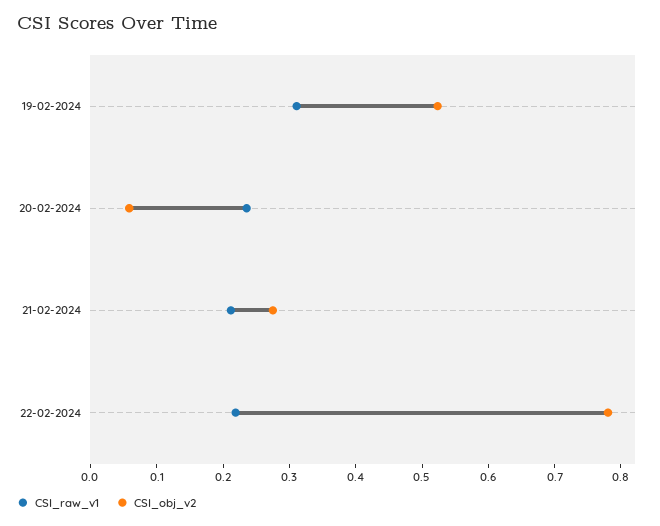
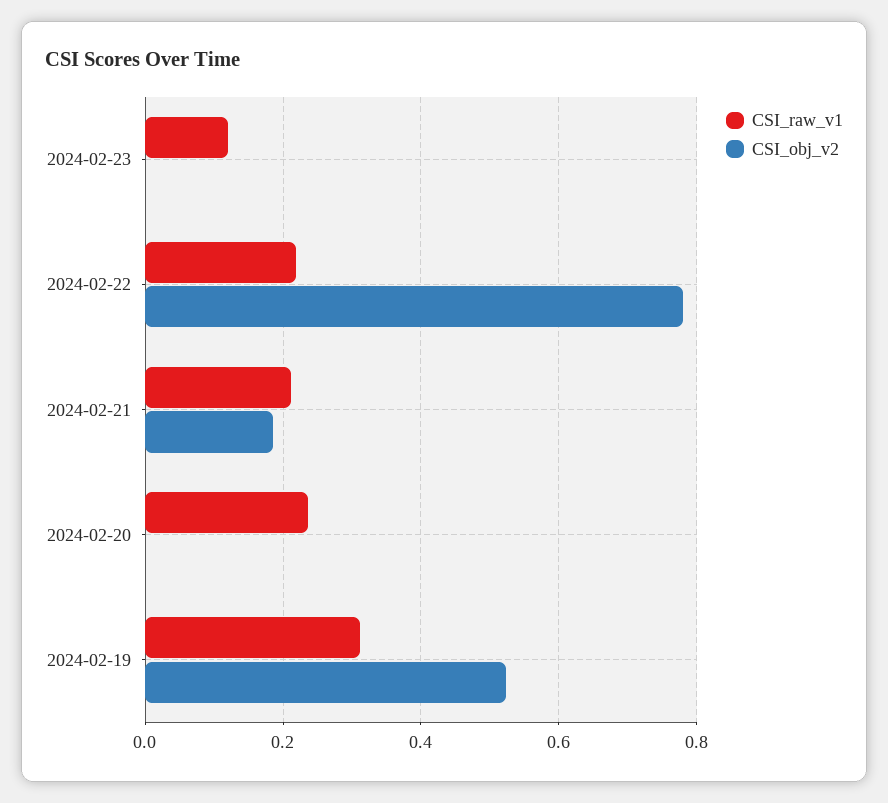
CSI_obj_v2, 20-02-2024: 0.06 -> 0
CSI_obj_v2, 21-02-2024: 0.28 -> 0.18
CSI_raw_v1, 2024-02-23: none -> 0.12
CSI_obj_v2, 2024-02-23: none -> 0

